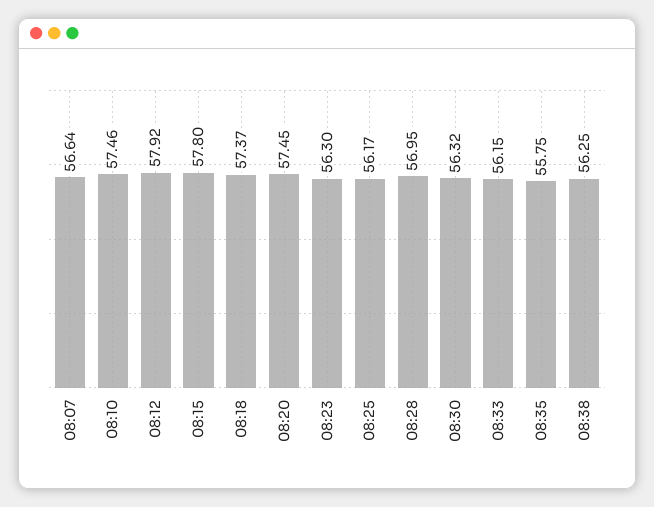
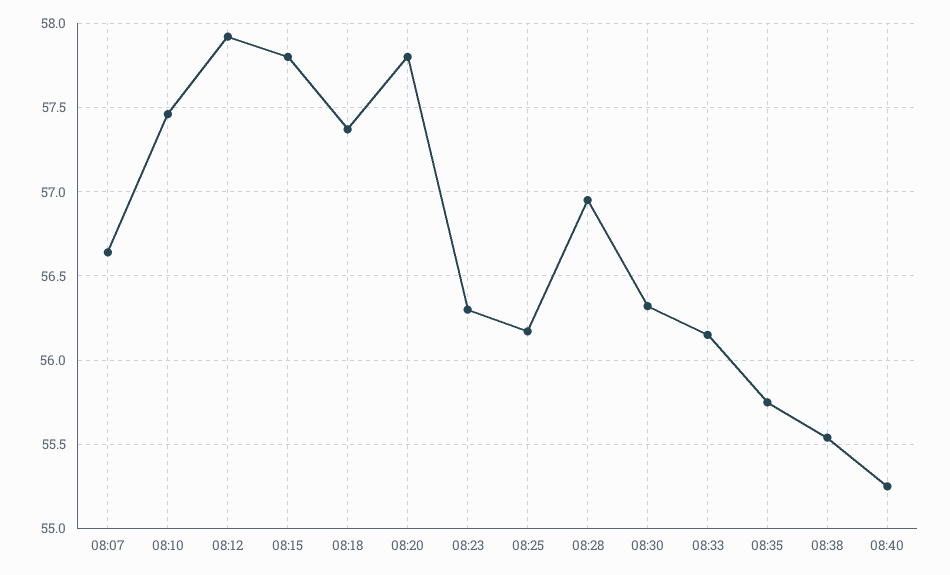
08:20: 57.45 -> 57.8
08:38: 56.25 -> 55.55
08:40: none -> 55.25

